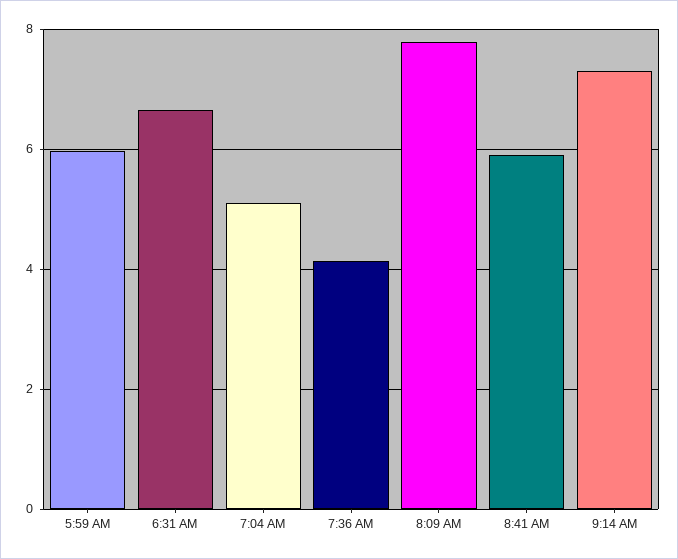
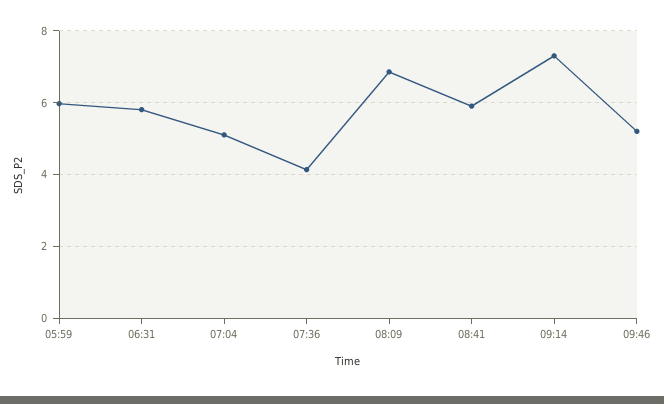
6:31 AM: 6.6 -> 5.8
8:09 AM: 7.8 -> 6.8
09:46: none -> 5.2

